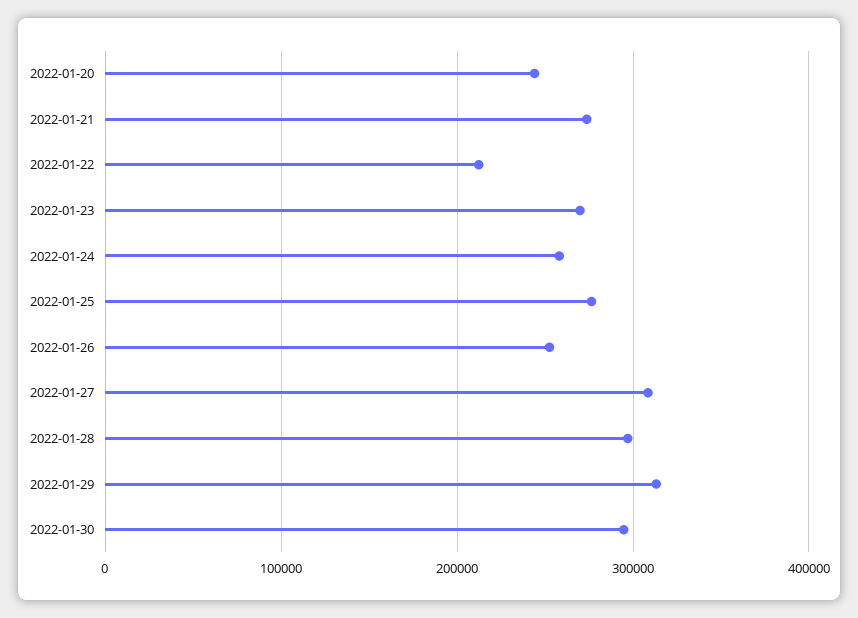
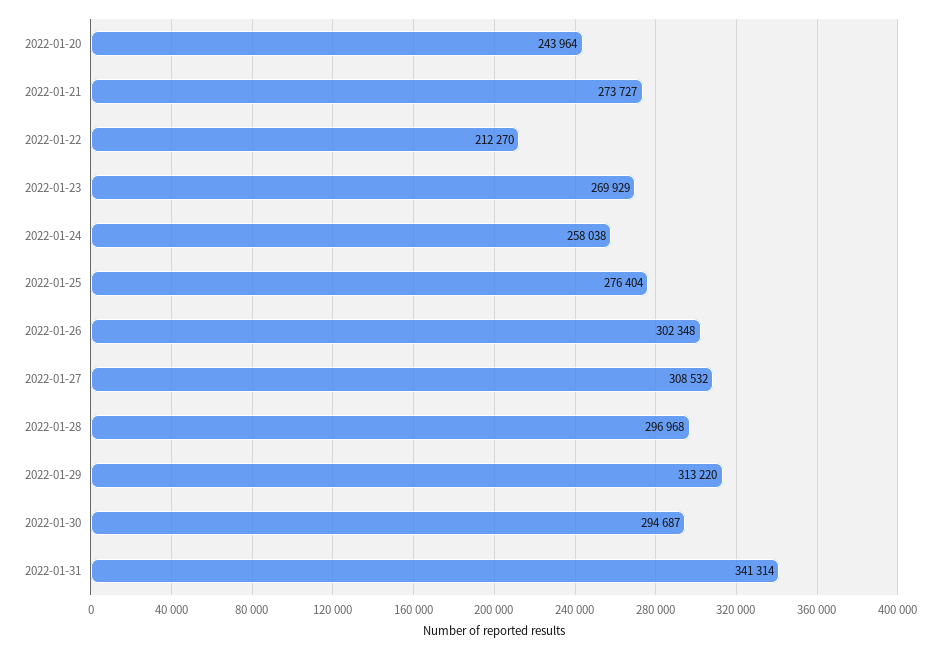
2022-01-26: 250000 -> 302348
2022-01-31: none -> 341314

